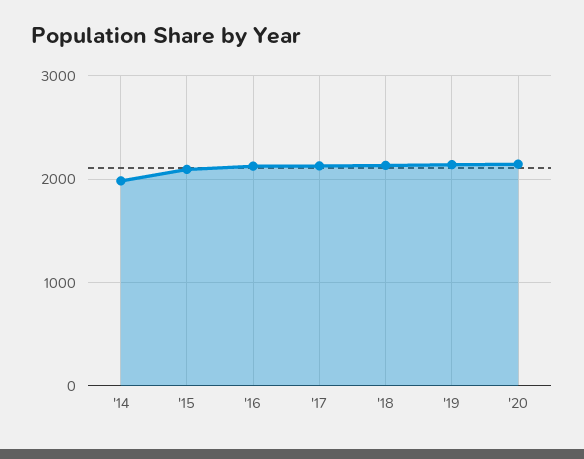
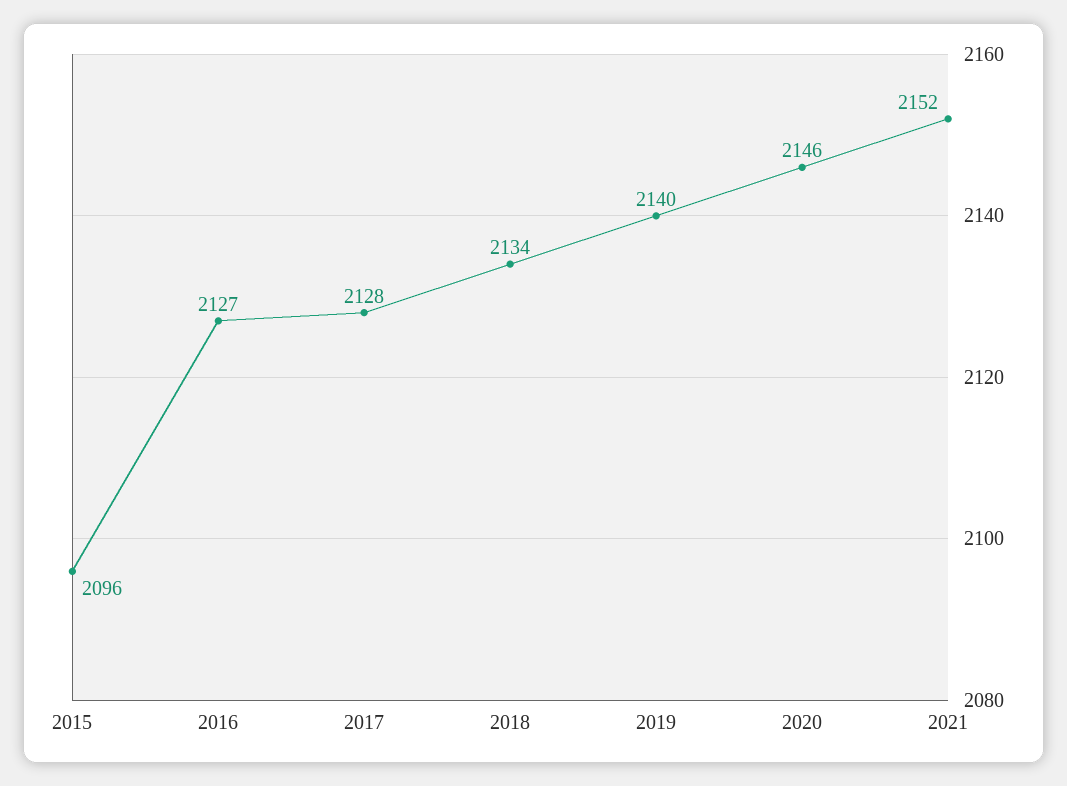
'14: 2000 -> none
2021: none -> 2152

